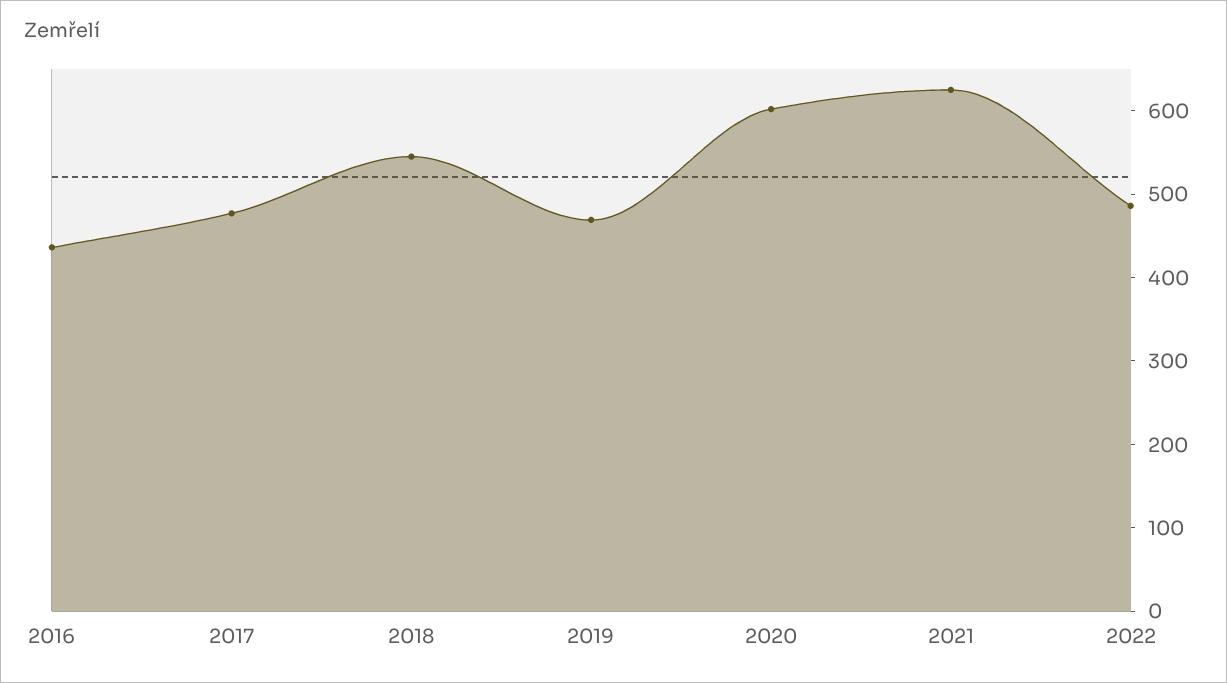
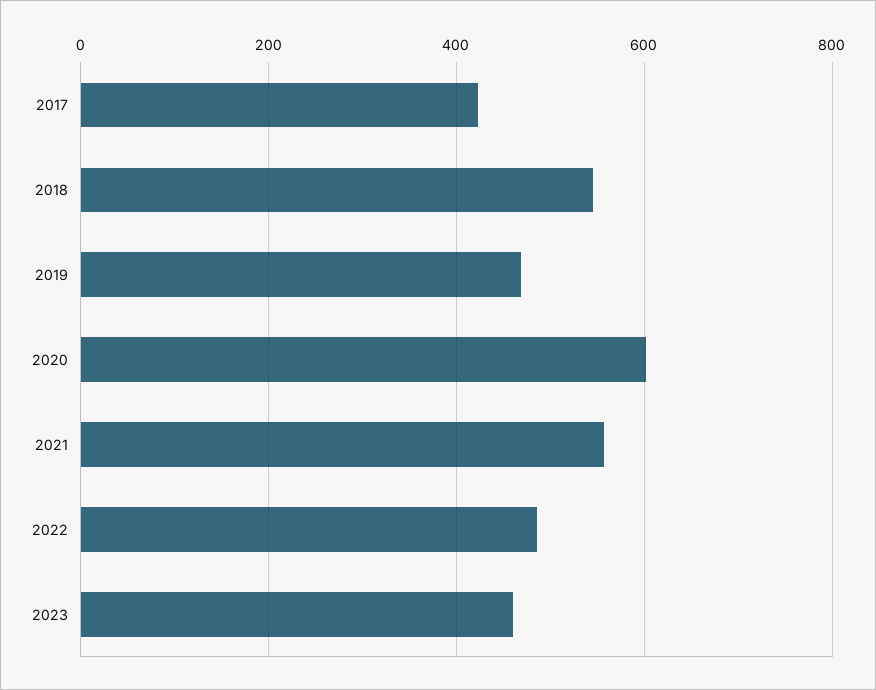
2016: 440 -> none
2017: 480 -> 420
2021: 620 -> 560
2023: none -> 460

